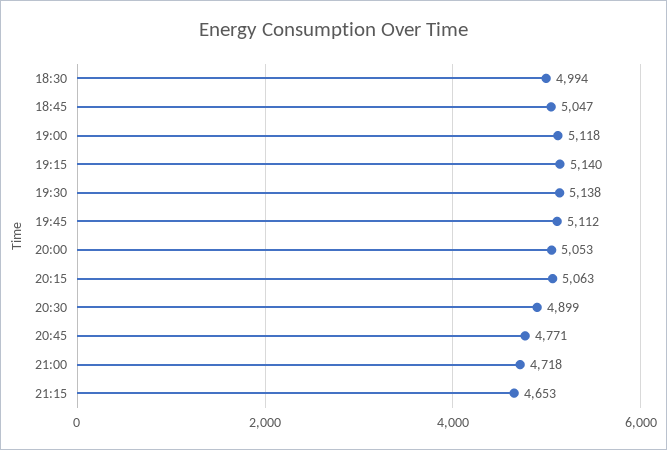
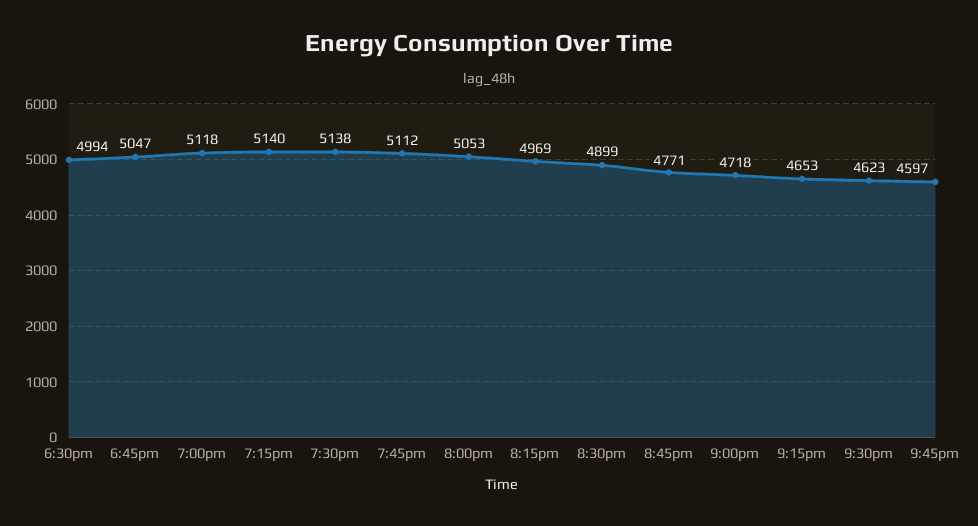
20:15: 5063 -> 4969
9:30pm: none -> 4623
9:45pm: none -> 4597

